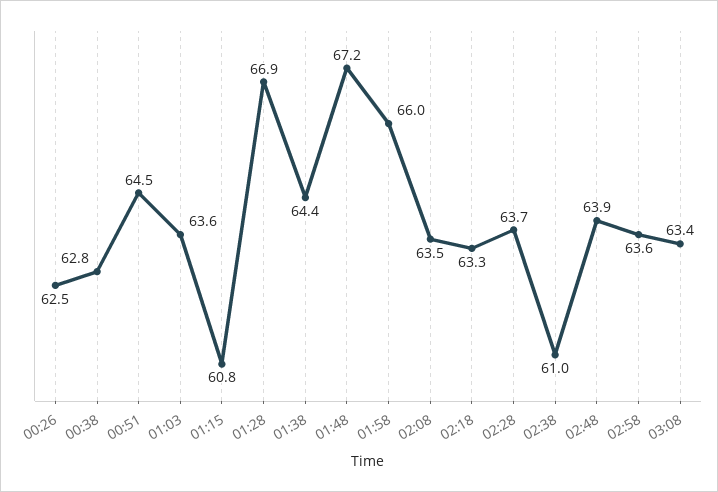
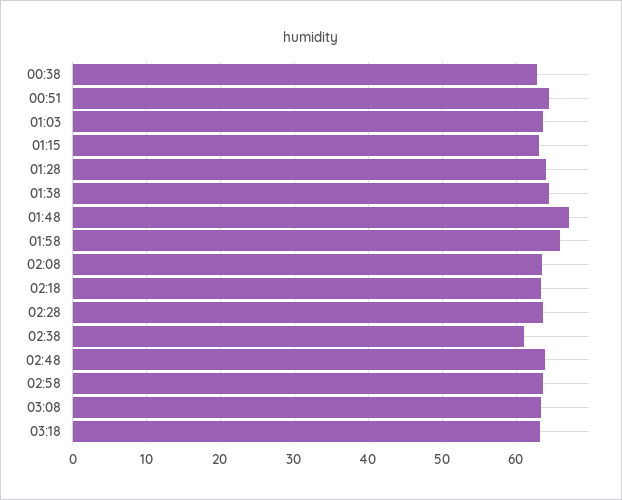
00:26: 62.5 -> none
01:15: 60.8 -> 63
01:28: 66.9 -> 64
03:18: none -> 63

